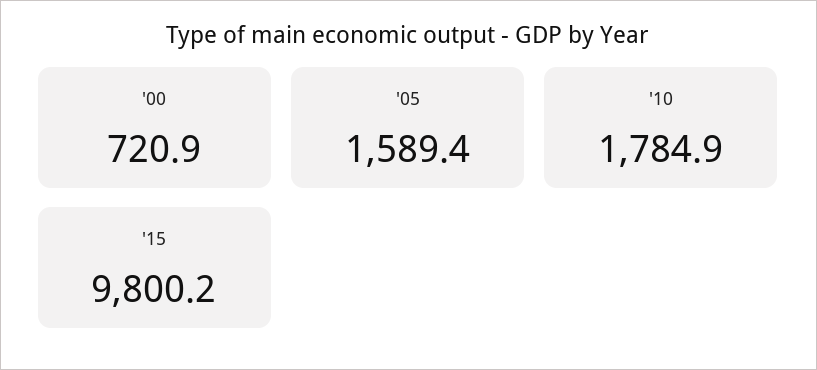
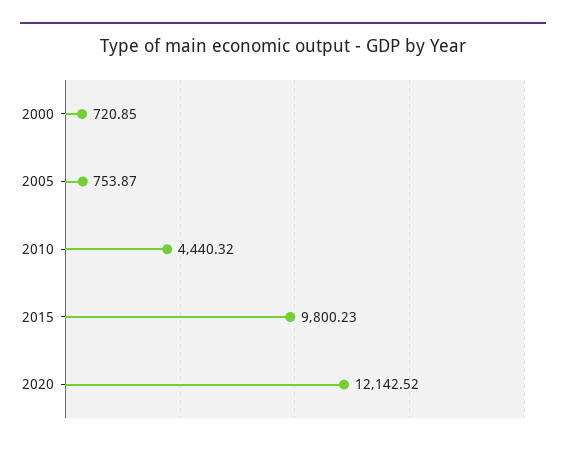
'05: 1589.4 -> 753.87
'10: 1784.9 -> 4440.32
2020: none -> 12142.52

